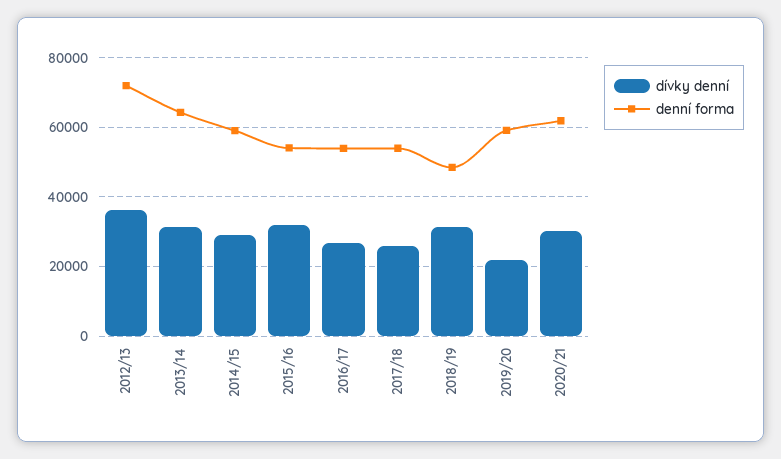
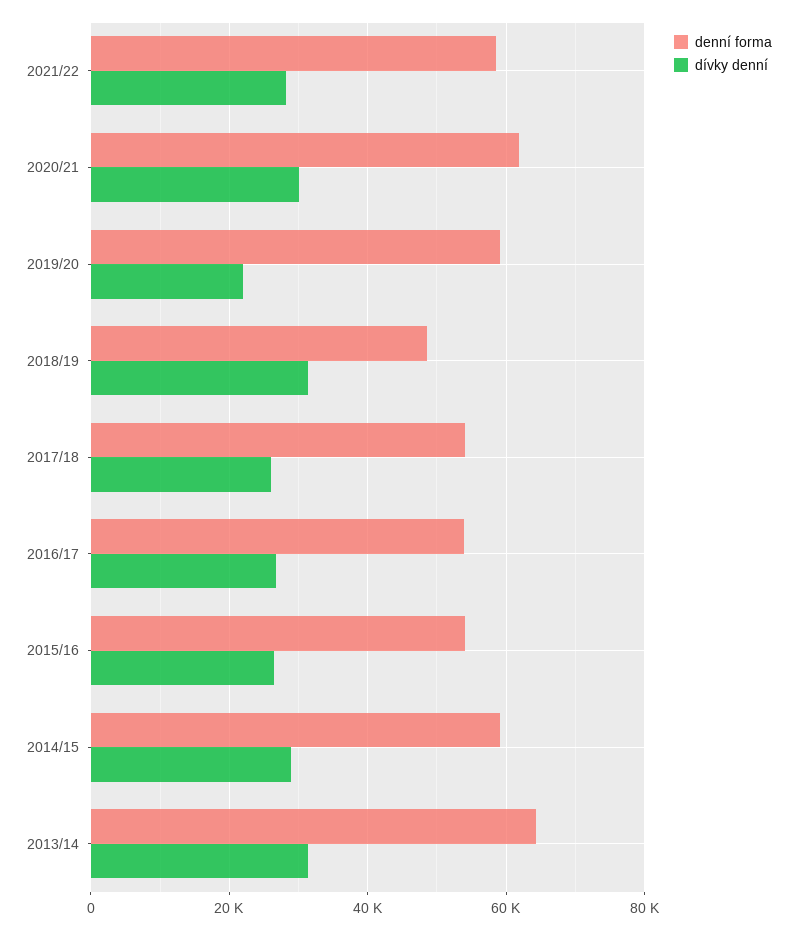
dívky denní, 2012/13: 36000 -> none
denní forma, 2012/13: 72000 -> none
dívky denní, 2015/16: 32000 -> 26000
denní forma, 2021/22: none -> 58000
dívky denní, 2021/22: none -> 28000

